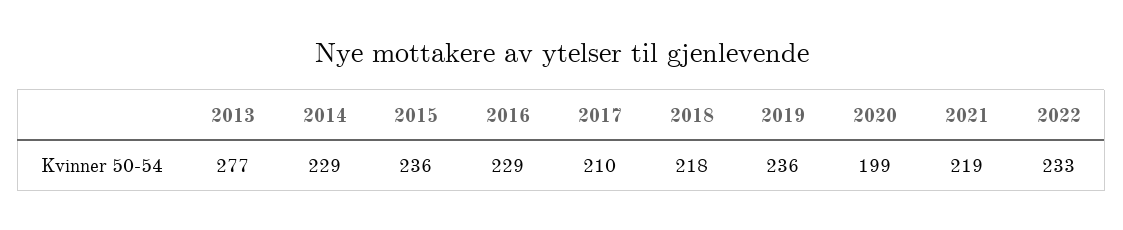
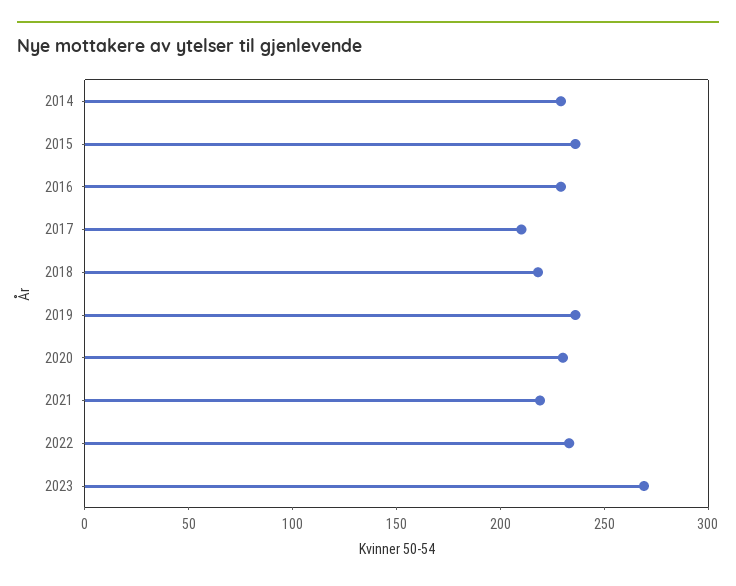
2013: 277 -> none
2020: 199 -> 230
2023: none -> 270

